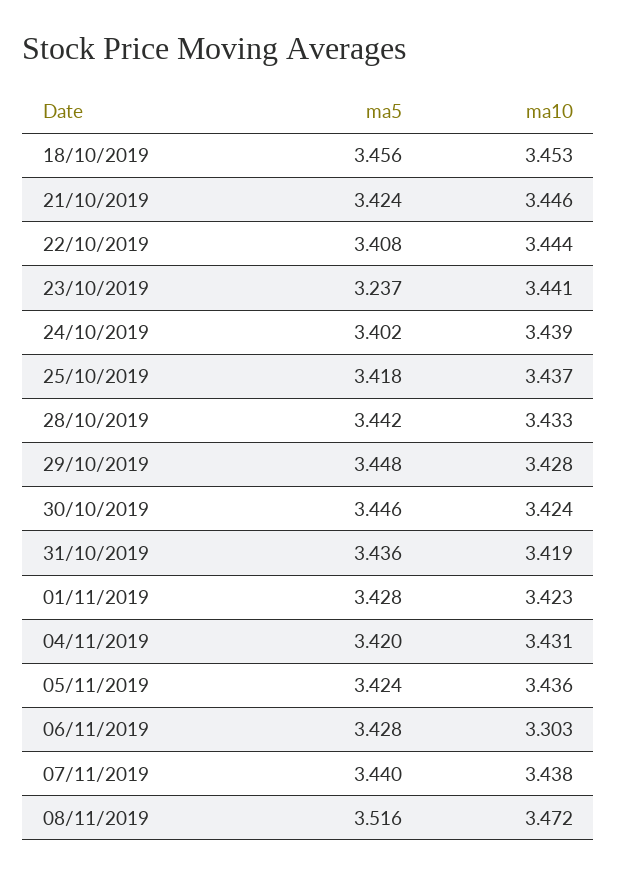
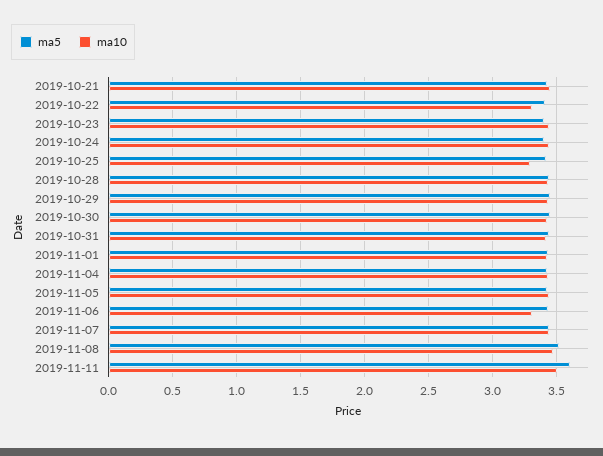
ma5, 18/10/2019: 3.456 -> none
ma10, 18/10/2019: 3.453 -> none
ma10, 22/10/2019: 3.444 -> 3.3
ma5, 23/10/2019: 3.237 -> 3.4
ma10, 25/10/2019: 3.437 -> 3.3
ma5, 2019-11-11: none -> 3.6
ma10, 2019-11-11: none -> 3.5

